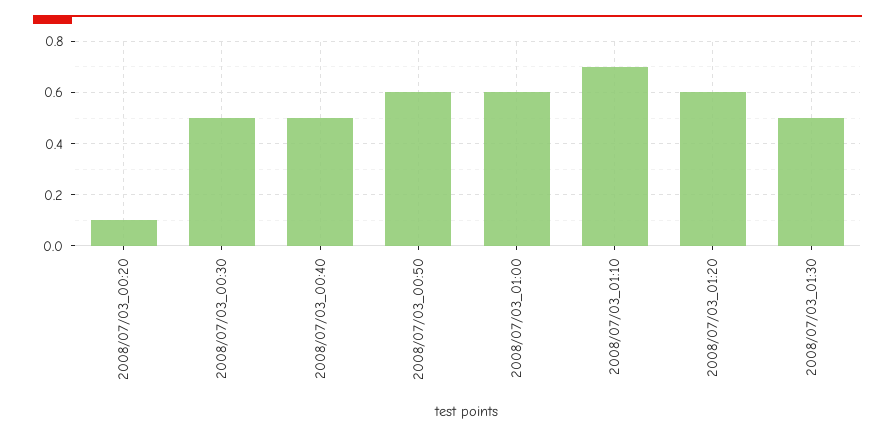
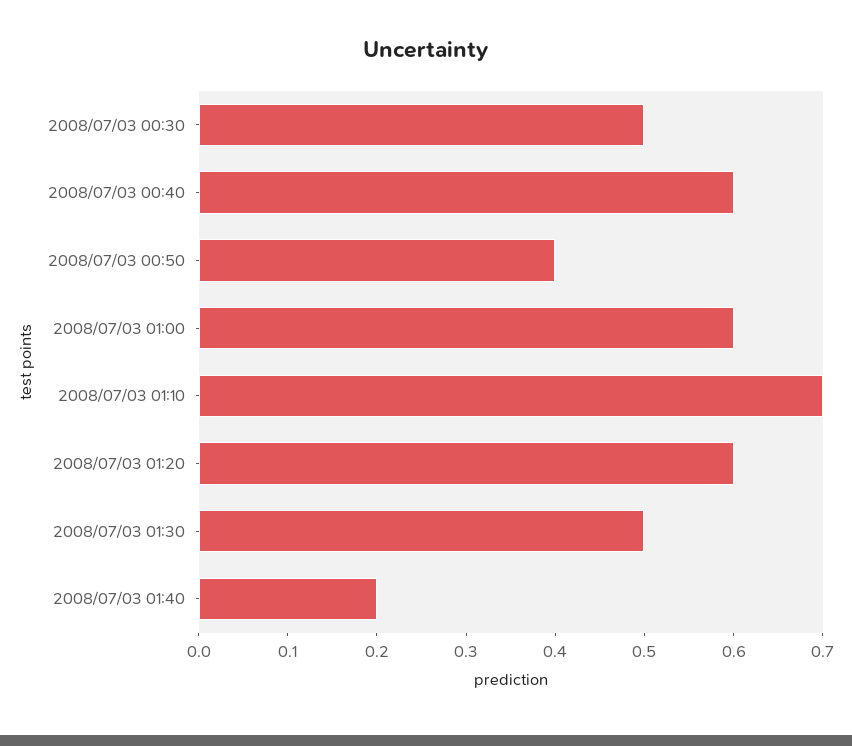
2008/07/03_00:20: 0.1 -> none
2008/07/03_00:40: 0.5 -> 0.6
2008/07/03_00:50: 0.6 -> 0.4
2008/07/03 01:40: none -> 0.2

